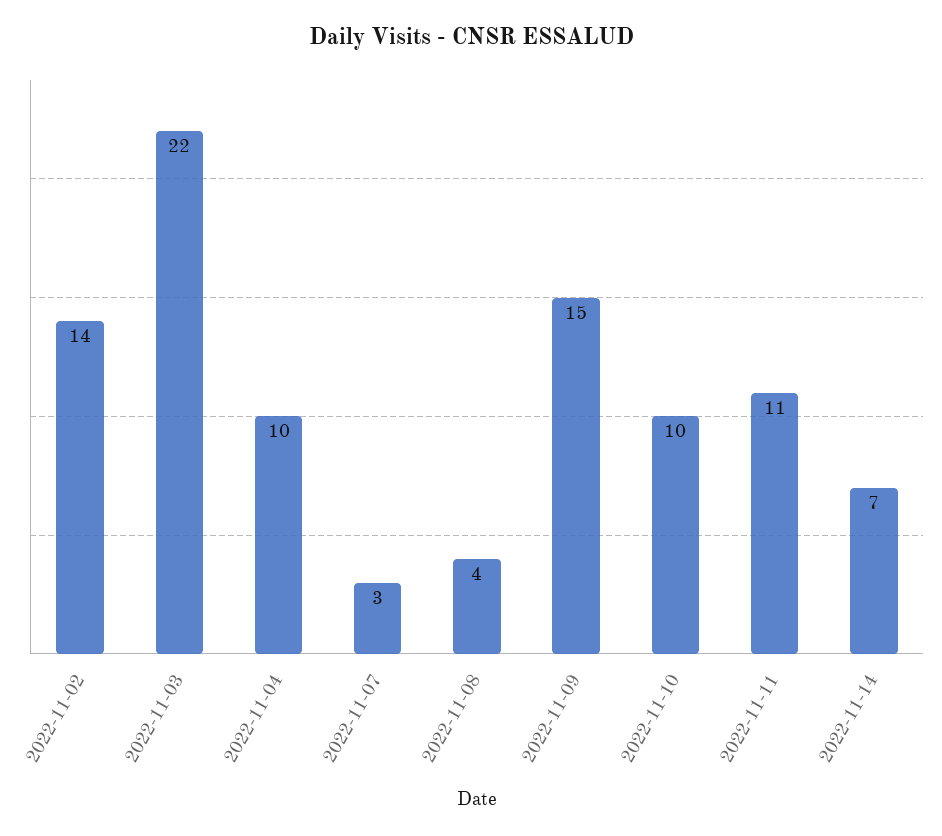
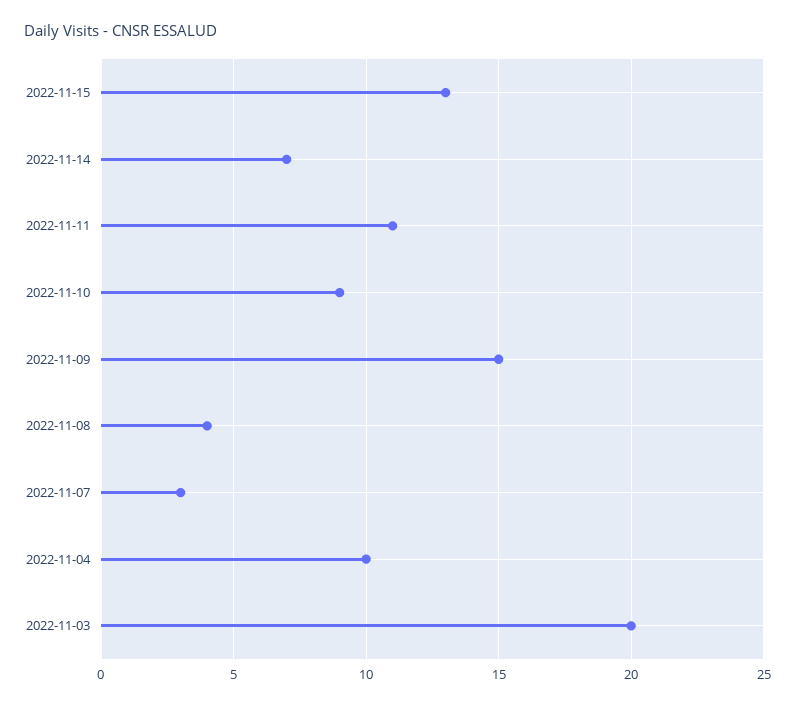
2022-11-02: 14 -> none
2022-11-03: 22 -> 20
2022-11-10: 10 -> 9
2022-11-15: none -> 13

